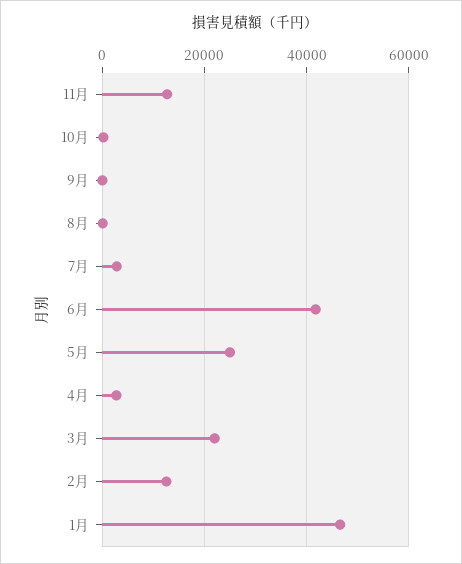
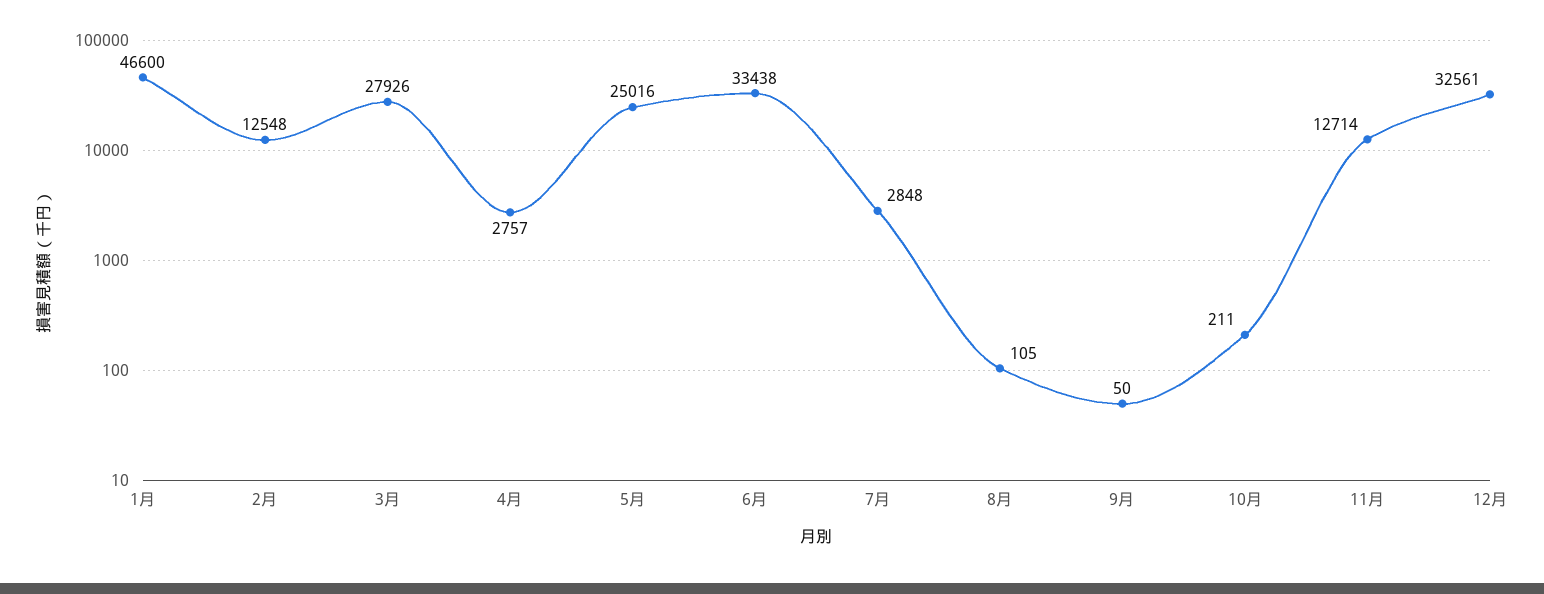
6月: 42000 -> 33438
3月: 22000 -> 27926
12月: none -> 32561

